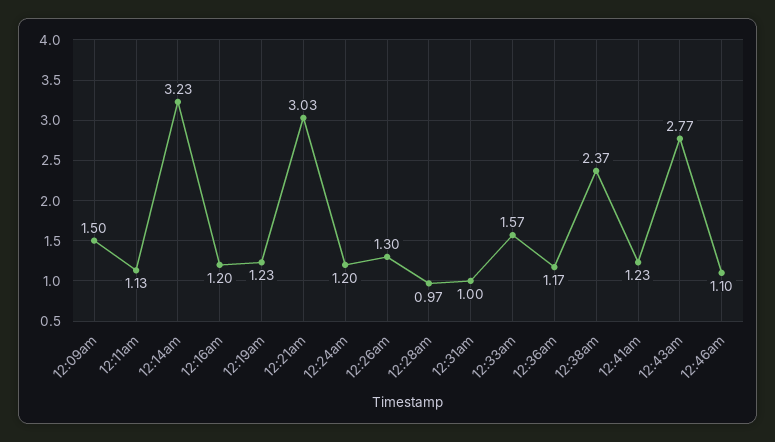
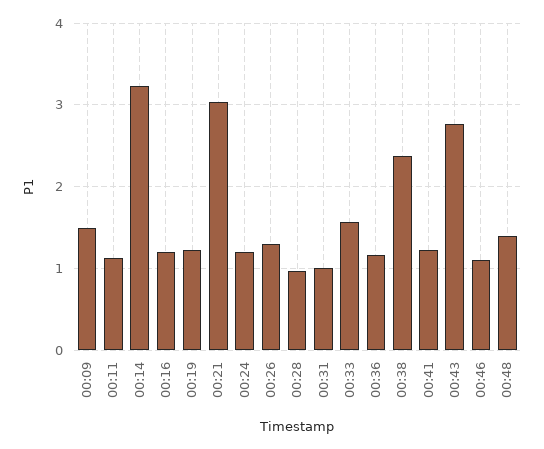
00:48: none -> 1.4

